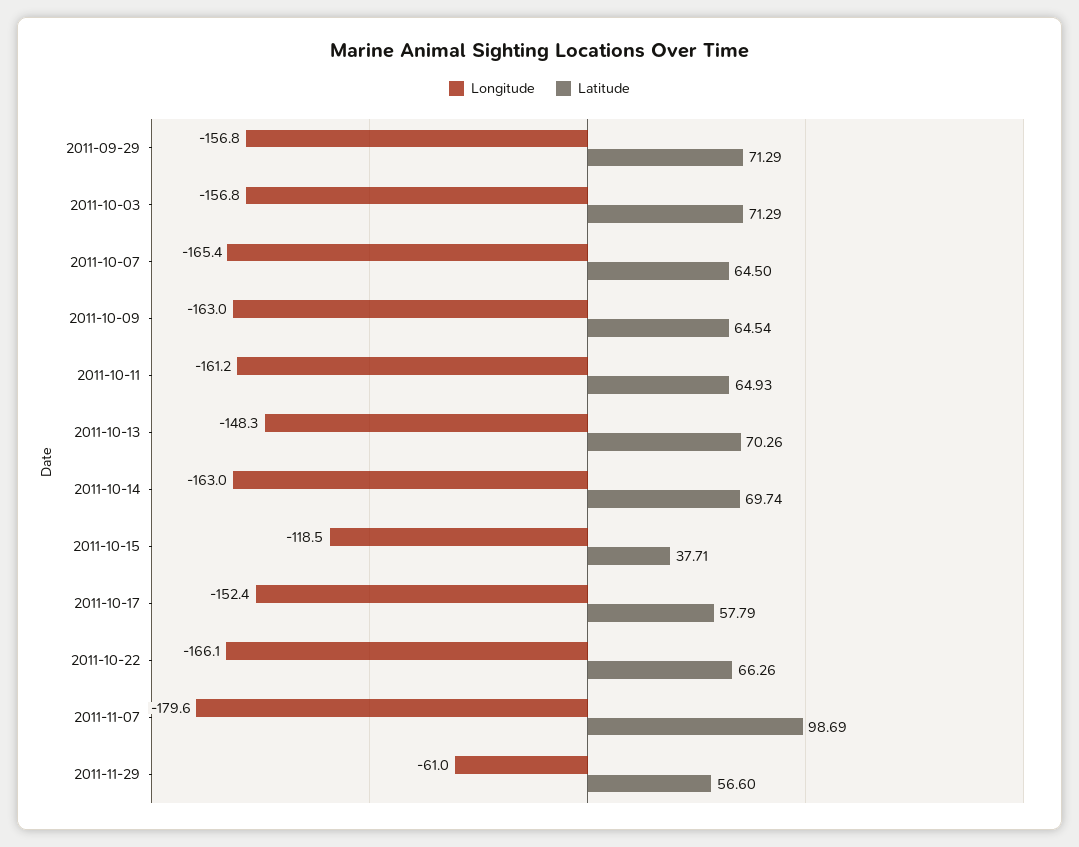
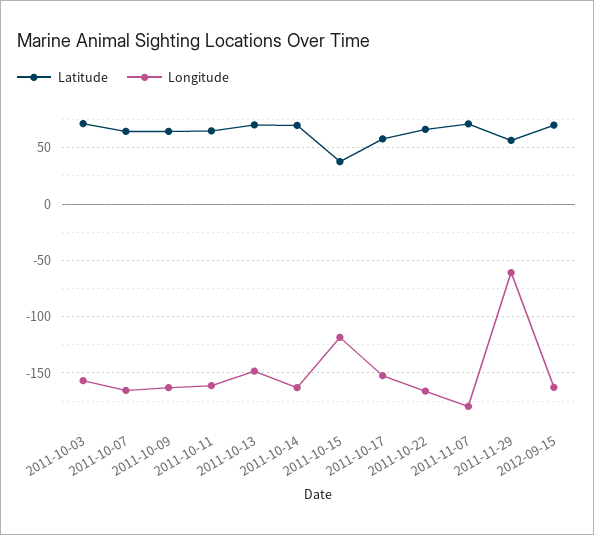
Longitude, 2011-09-29: -156.8 -> none
Latitude, 2011-09-29: 71.29 -> none
Latitude, 2011-11-07: 98.69 -> 70
Latitude, 2012-09-15: none -> 70
Longitude, 2012-09-15: none -> -160

